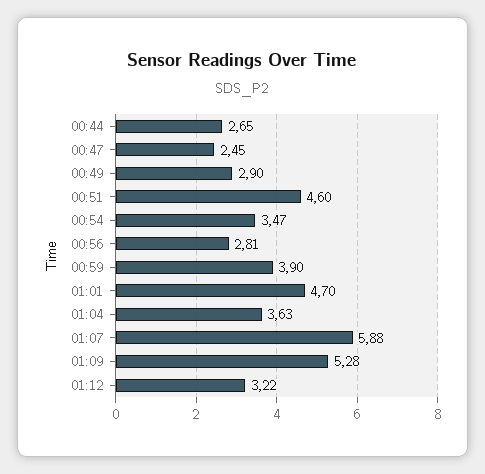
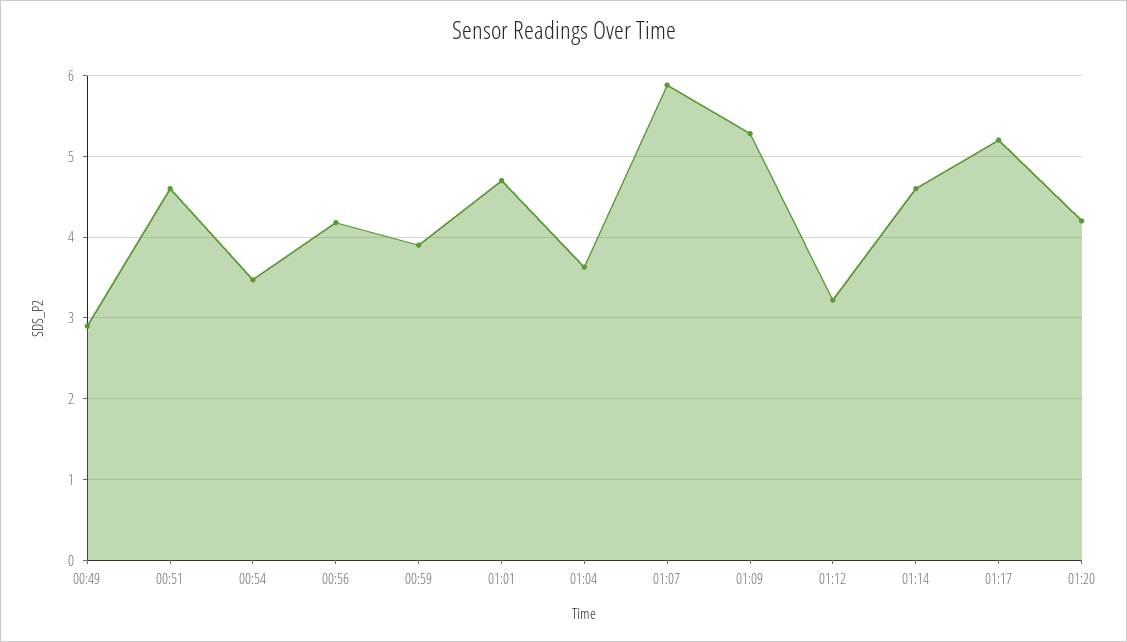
00:44: 2.65 -> none
00:47: 2.45 -> none
00:56: 2.81 -> 4.2
01:14: none -> 4.6
01:17: none -> 5.2
01:20: none -> 4.2

